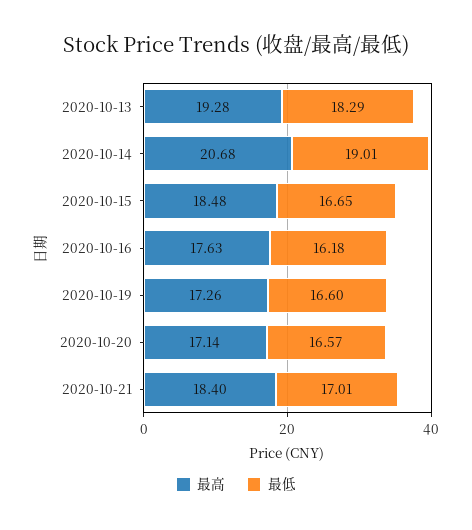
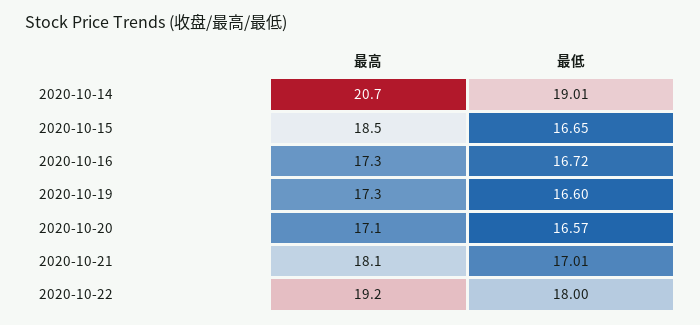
最高, 2020-10-13: 19.28 -> none
最低, 2020-10-13: 18.29 -> none
最高, 2020-10-16: 17.63 -> 17.3
最低, 2020-10-16: 16.18 -> 16.72
最高, 2020-10-21: 18.4 -> 18.1
最高, 2020-10-22: none -> 19.2
最低, 2020-10-22: none -> 18

